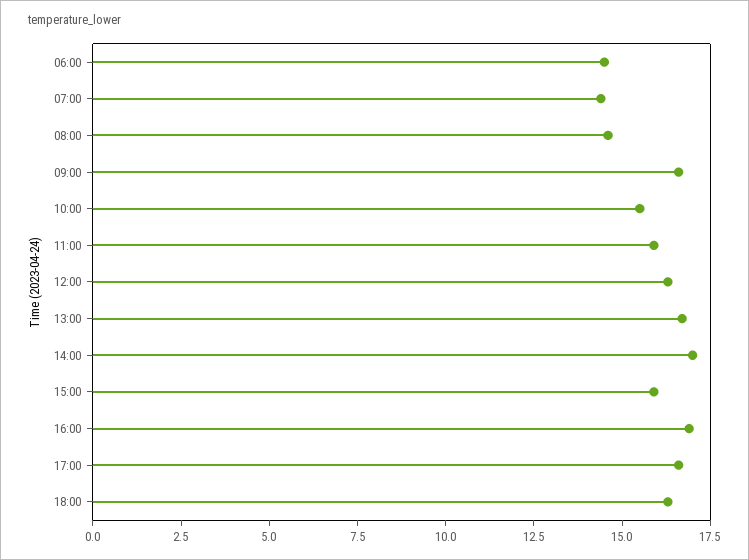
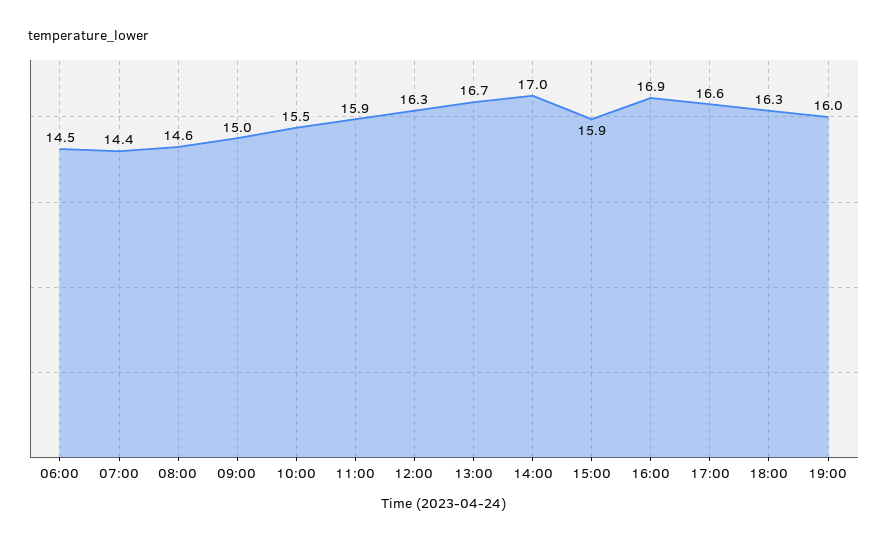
09:00: 16.5 -> 15
19:00: none -> 16

